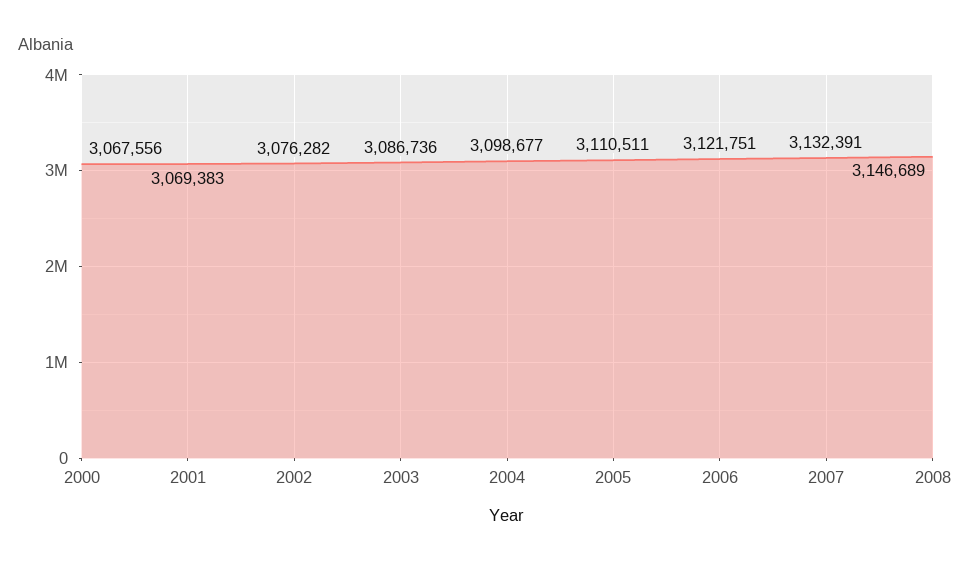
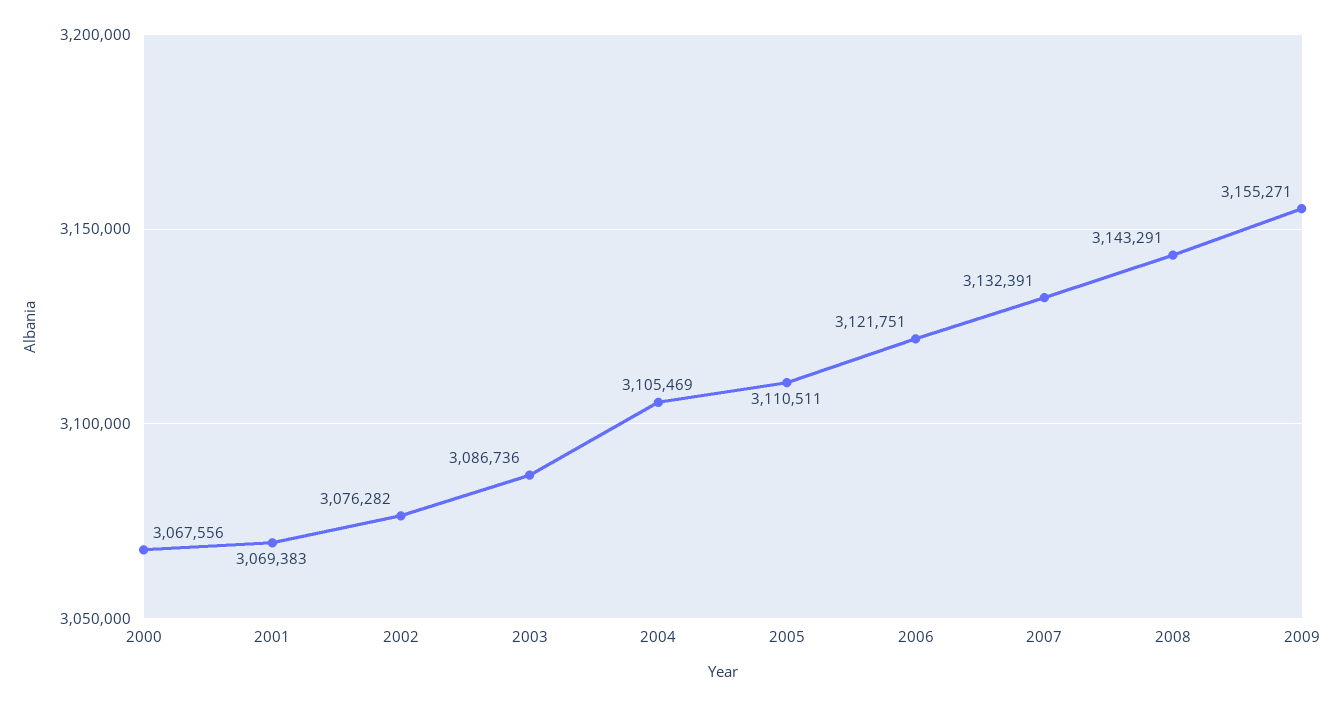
2004: 3098677 -> 3105469
2008: 3146689 -> 3143291
2009: none -> 3155271

